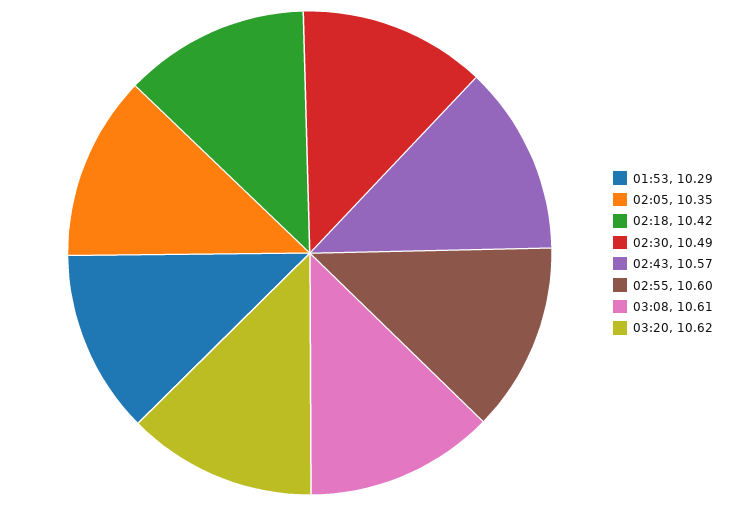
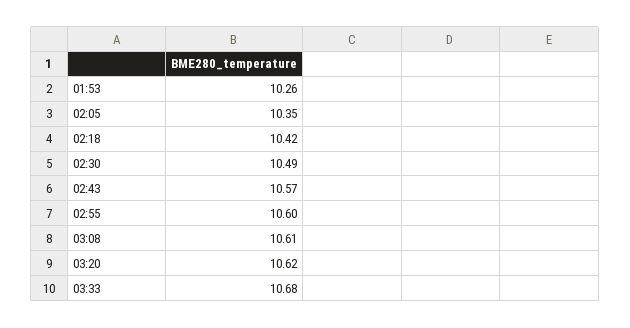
01:53: 10.29 -> 10.26
03:33: none -> 10.68

